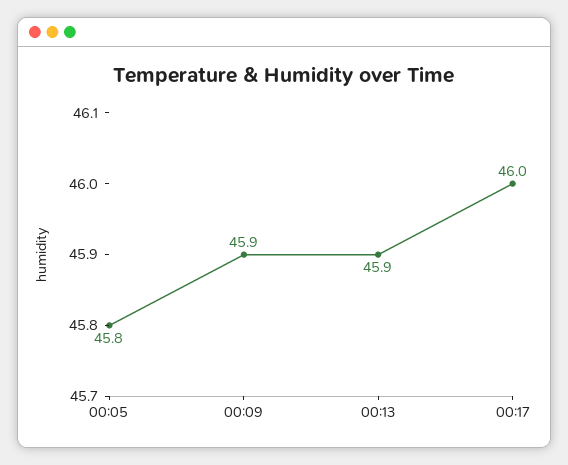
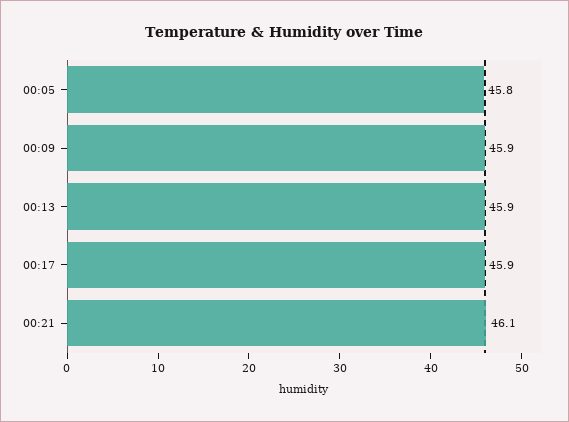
00:17: 46 -> 45.9
00:21: none -> 46.1

